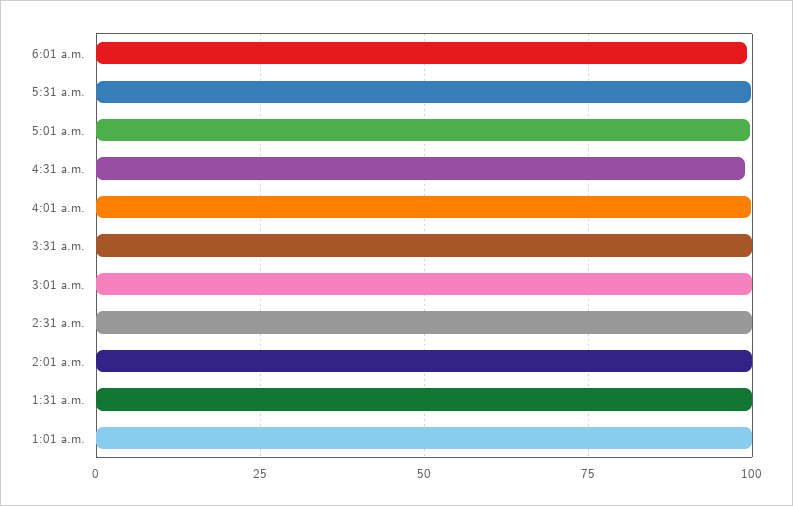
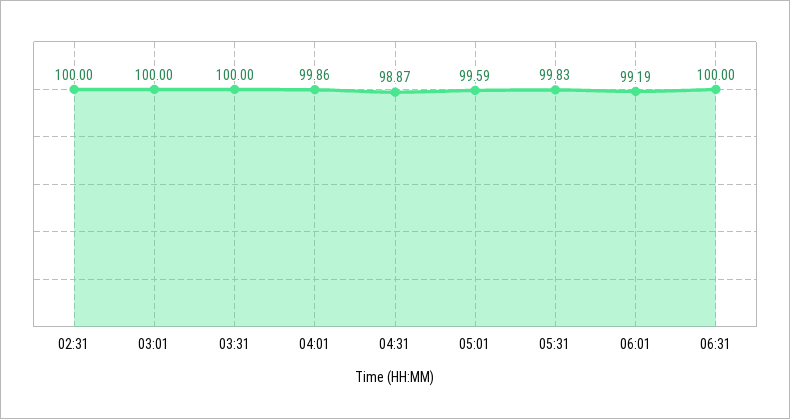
2:01 a.m.: 100 -> none
1:31 a.m.: 100 -> none
1:01 a.m.: 100 -> none
06:31: none -> 100

